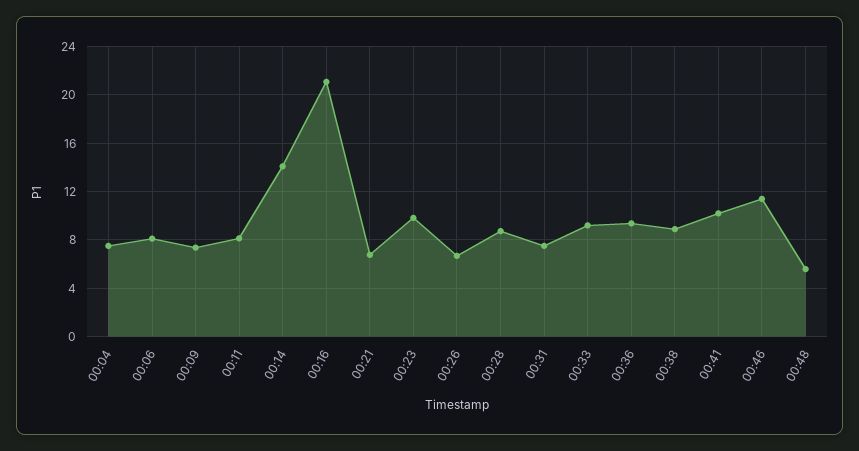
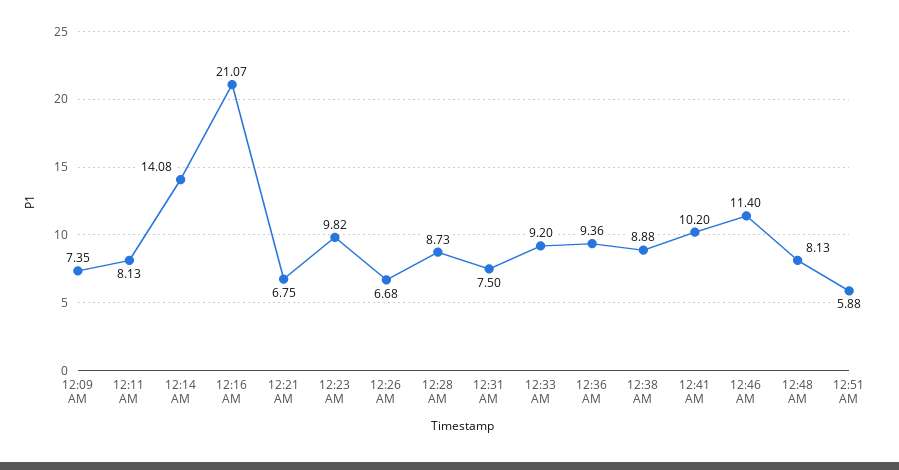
00:04: 7.5 -> none
00:06: 8 -> none
00:48: 5.5 -> 8.13
12:51 AM: none -> 5.88

